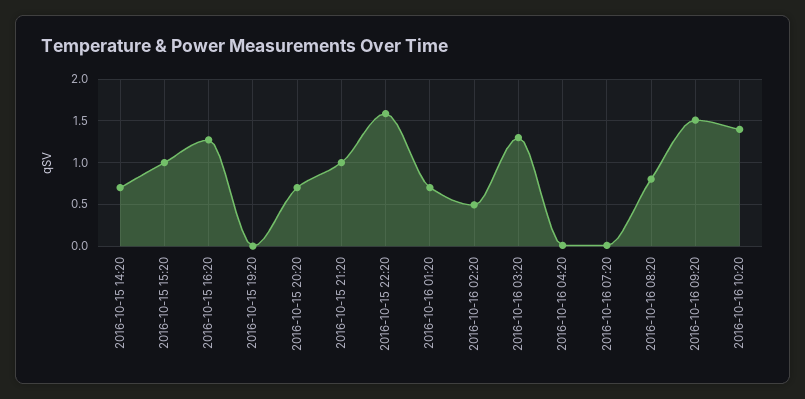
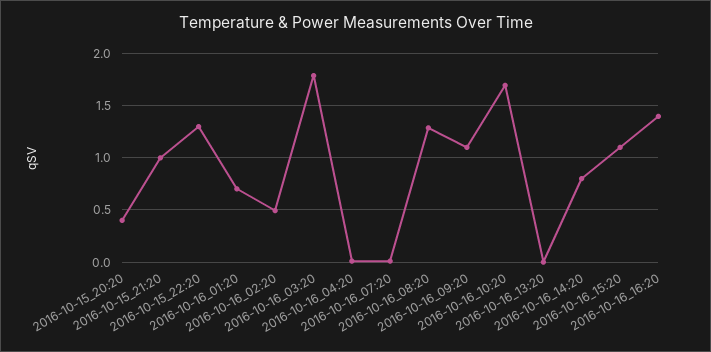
2016-10-15 14:20: 0.7 -> none
2016-10-15 15:20: 1 -> none
2016-10-15 16:20: 1.3 -> none
2016-10-15 19:20: 0 -> none
2016-10-15 20:20: 0.7 -> 0.4
2016-10-15 22:20: 1.6 -> 1.3
2016-10-16 03:20: 1.3 -> 1.8
2016-10-16 08:20: 0.8 -> 1.3
2016-10-16 09:20: 1.5 -> 1.1
2016-10-16 10:20: 1.4 -> 1.7
2016-10-16_13:20: none -> 0
2016-10-16_14:20: none -> 0.8
2016-10-16_15:20: none -> 1.1
2016-10-16_16:20: none -> 1.4

